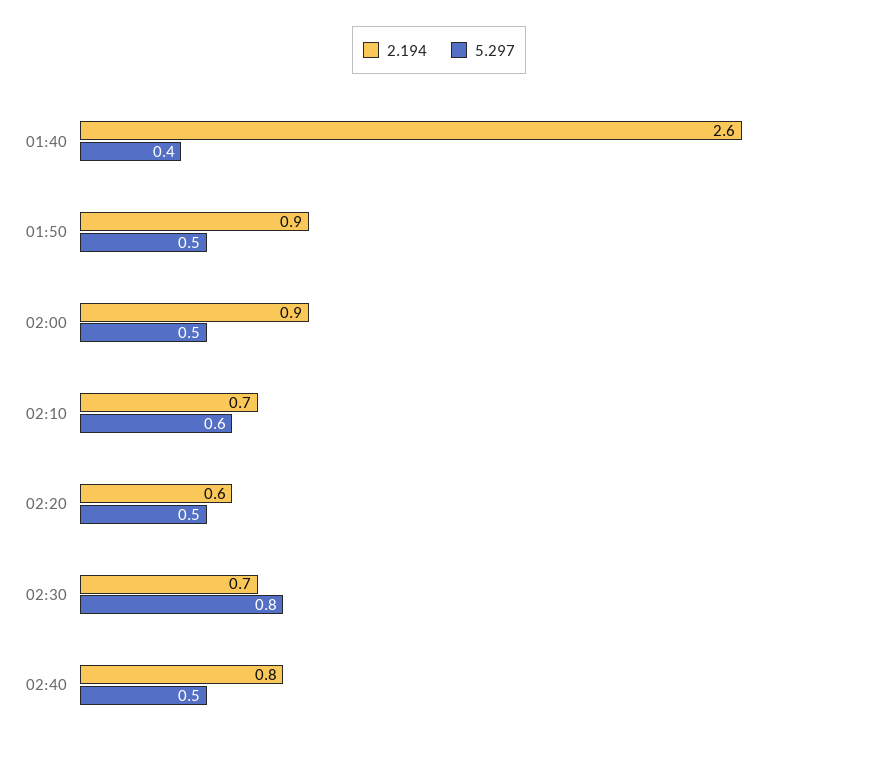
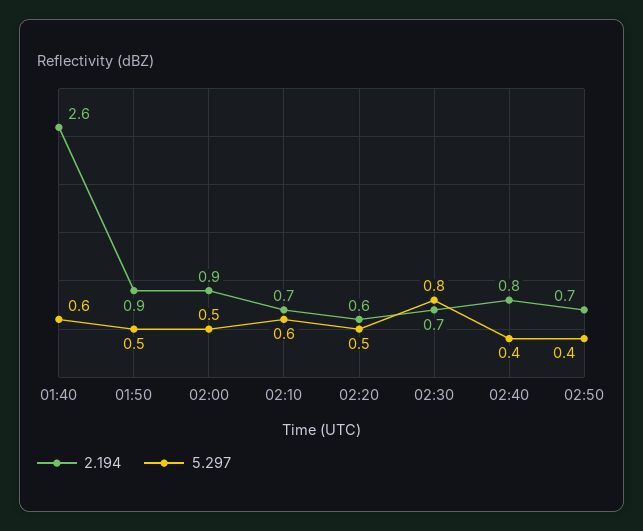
5.297, 01:40: 0.4 -> 0.6
5.297, 02:40: 0.5 -> 0.4
2.194, 02:50: none -> 0.7
5.297, 02:50: none -> 0.4

